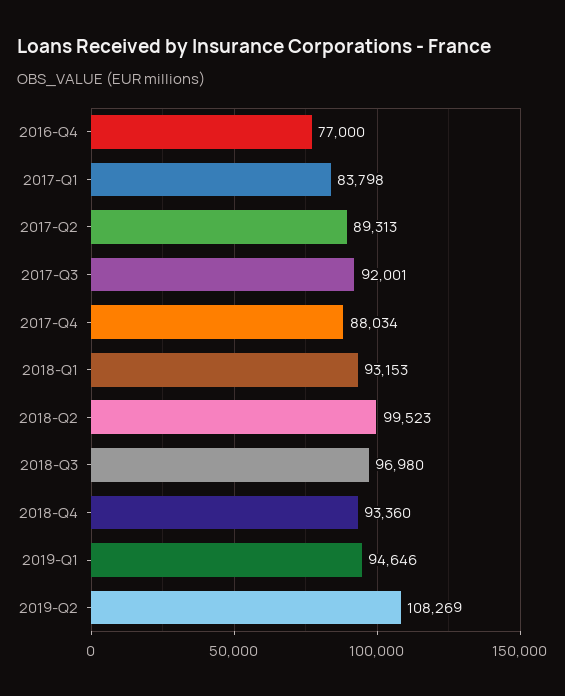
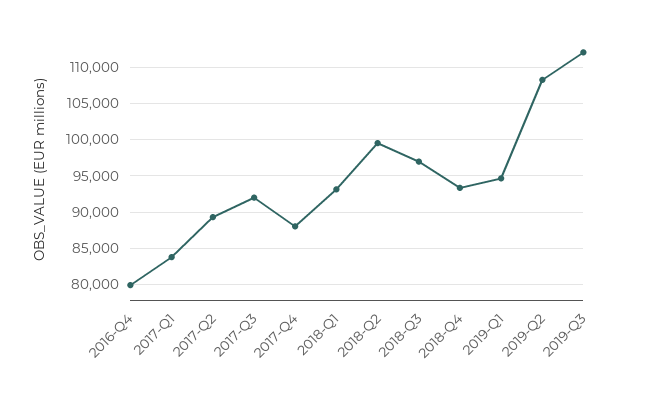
2016-Q4: 77000 -> 80000
2019-Q3: none -> 112000

